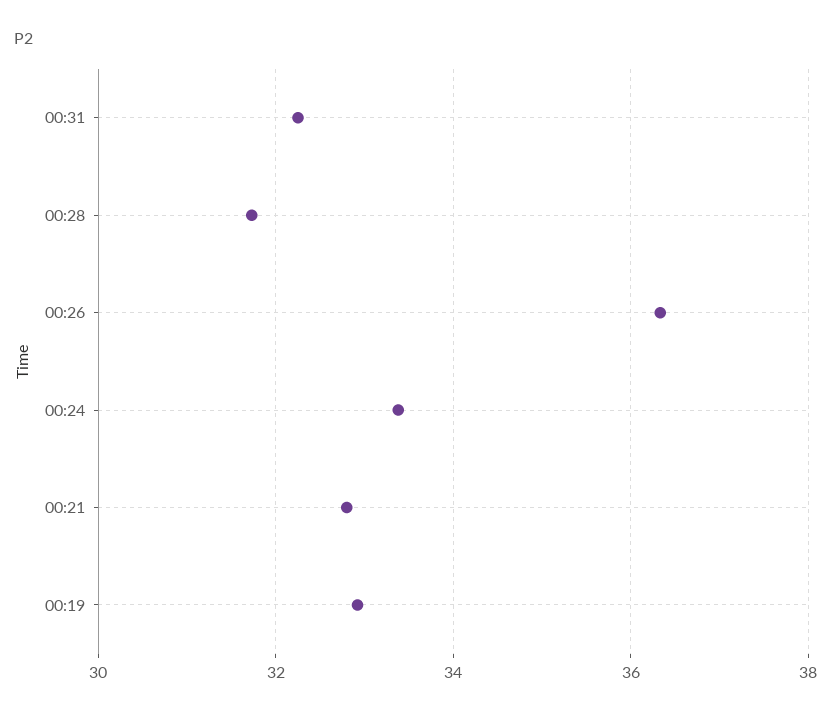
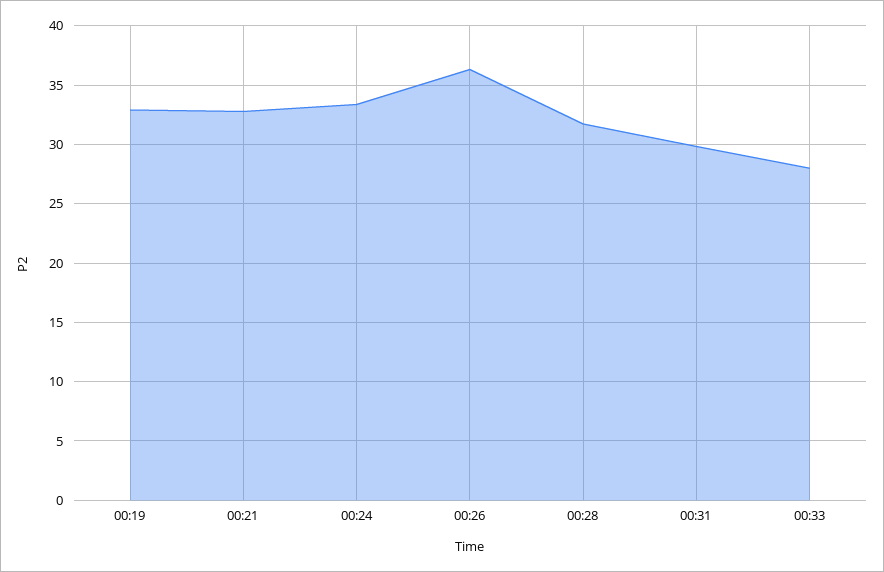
00:31: 32.2 -> 30
00:33: none -> 28

